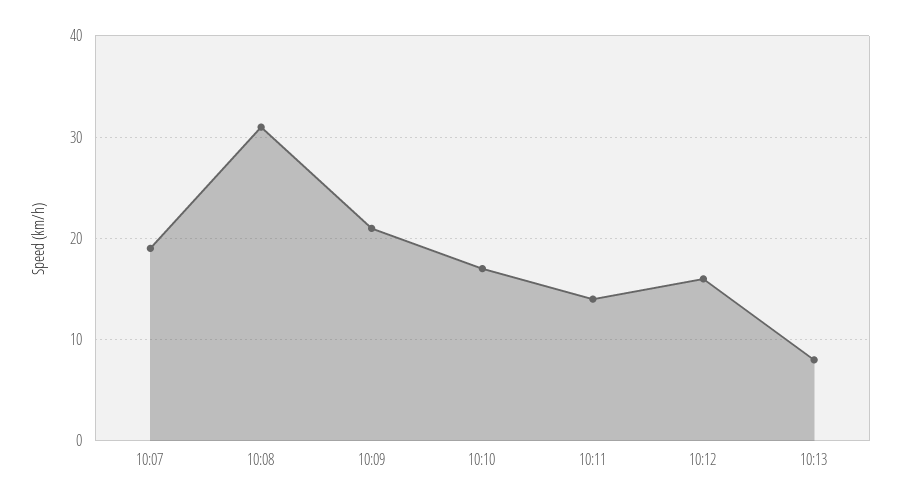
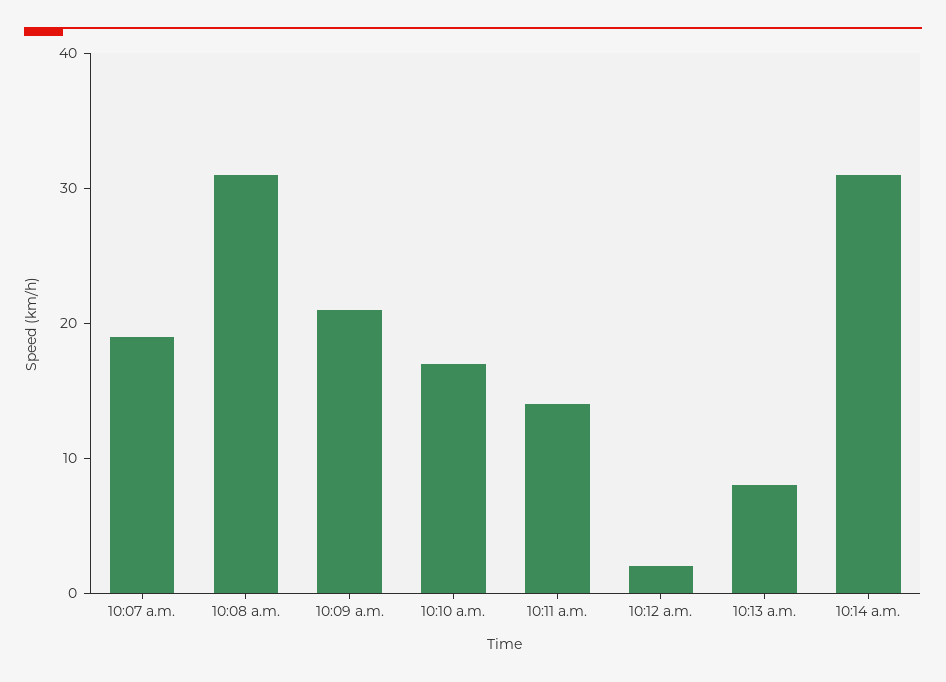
10:12: 16 -> 2
10:14 a.m.: none -> 31

